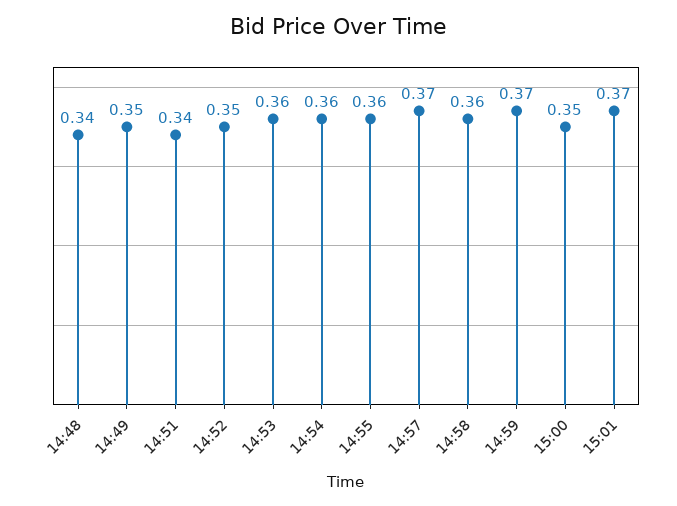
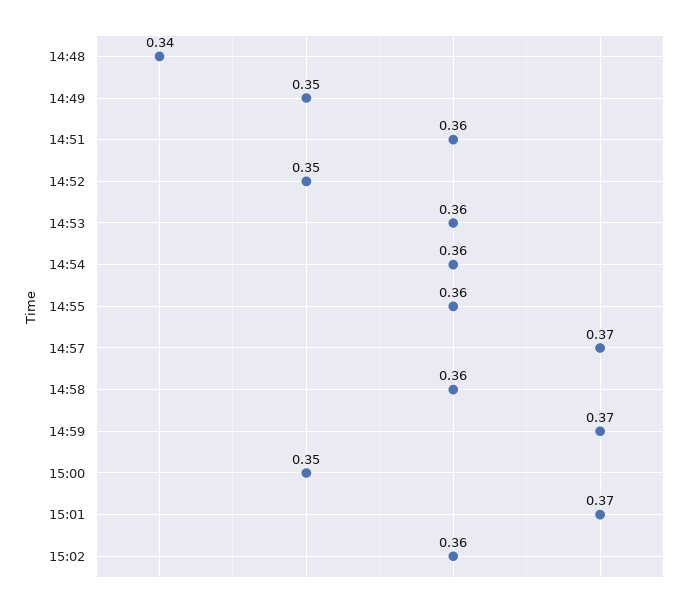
14:51: 0.34 -> 0.36
15:02: none -> 0.36

